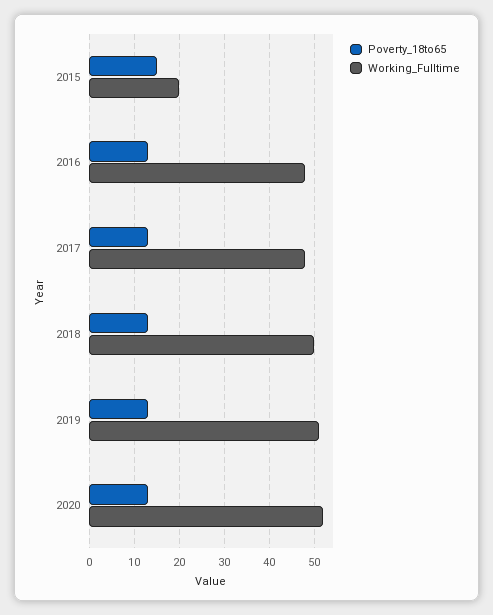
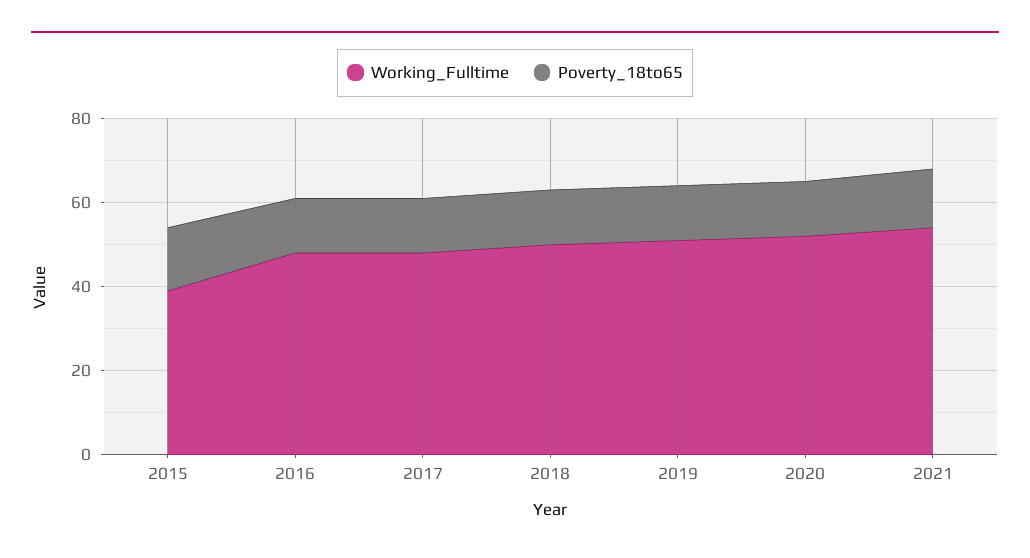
Working_Fulltime, 2015: 20 -> 40
Working_Fulltime, 2021: none -> 55
Poverty_18to65, 2021: none -> 15

